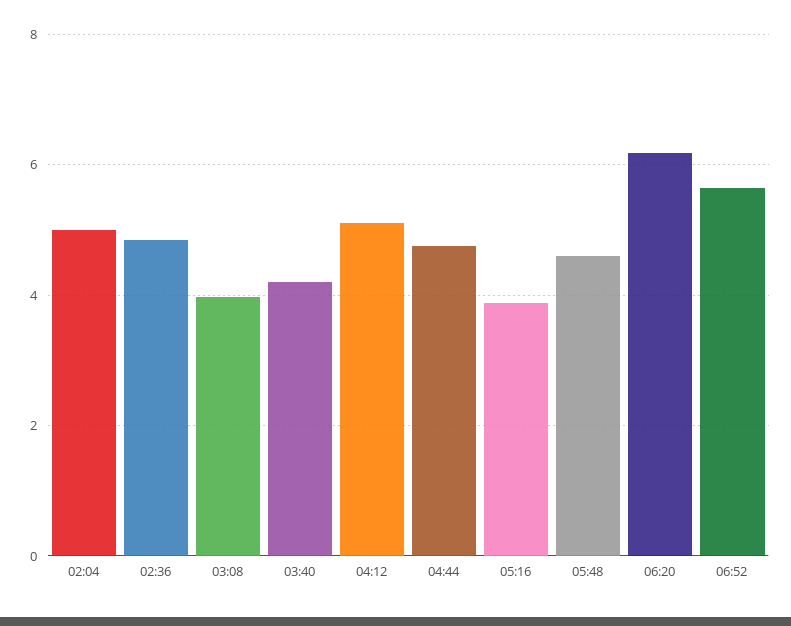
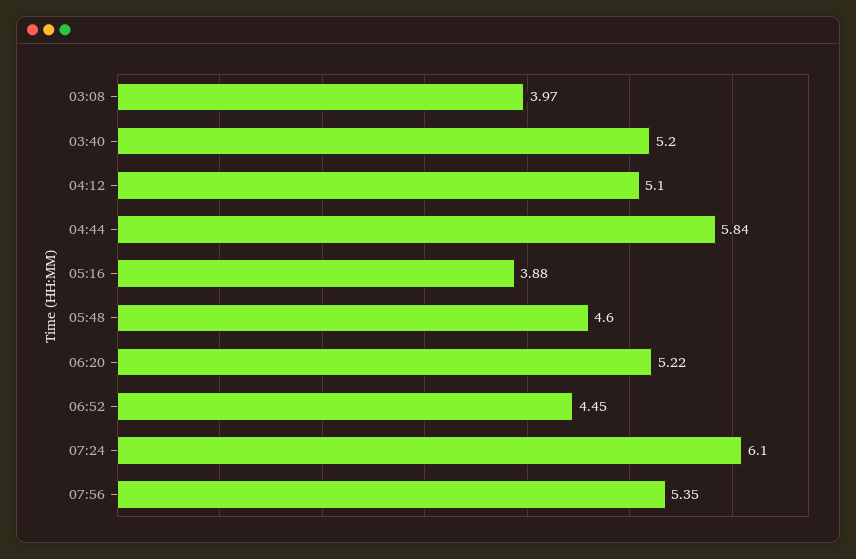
02:04: 5 -> none
02:36: 4.8 -> none
03:40: 4.2 -> 5.2
04:44: 4.8 -> 5.84
06:20: 6.2 -> 5.22
06:52: 5.6 -> 4.45
07:24: none -> 6.1
07:56: none -> 5.35

